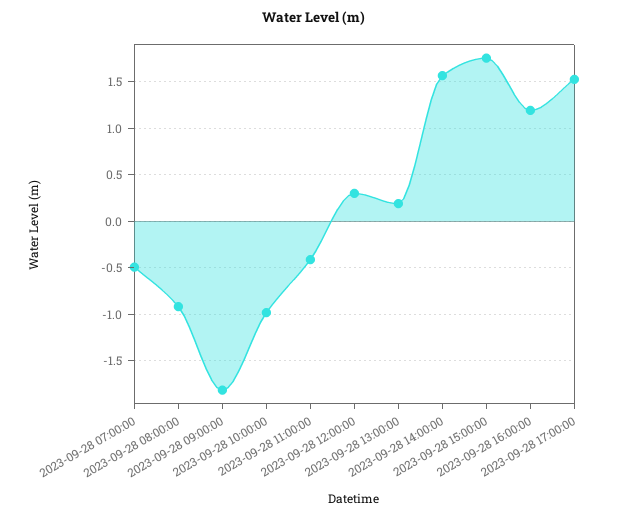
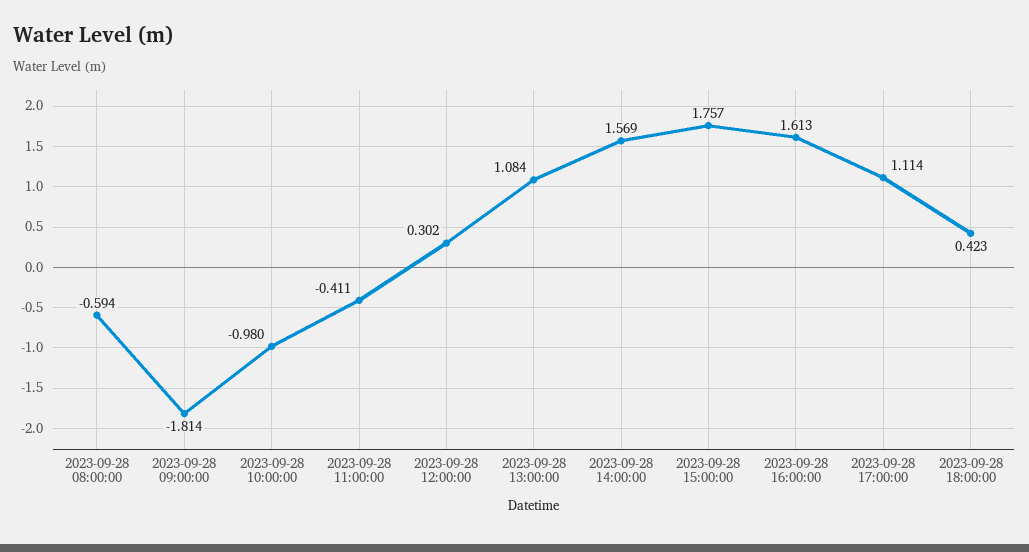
2023-09-28 07:00:00: -0.5 -> none
2023-09-28 08:00:00: -0.9 -> -0.594
2023-09-28 13:00:00: 0.2 -> 1.084
2023-09-28 16:00:00: 1.2 -> 1.613
2023-09-28 17:00:00: 1.5 -> 1.114
2023-09-28 18:00:00: none -> 0.423

